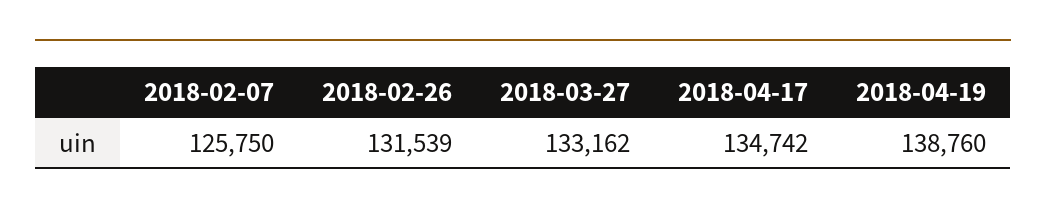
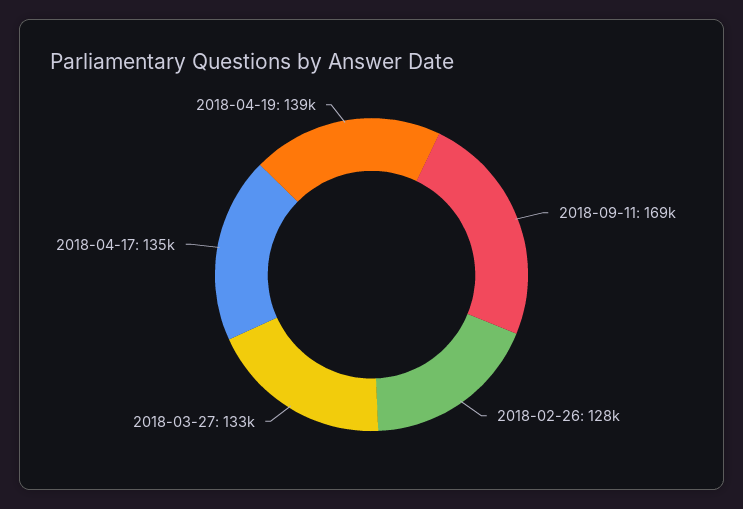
2018-02-07: 125750 -> none
2018-02-26: 131539 -> 128000
2018-09-11: none -> 169000

